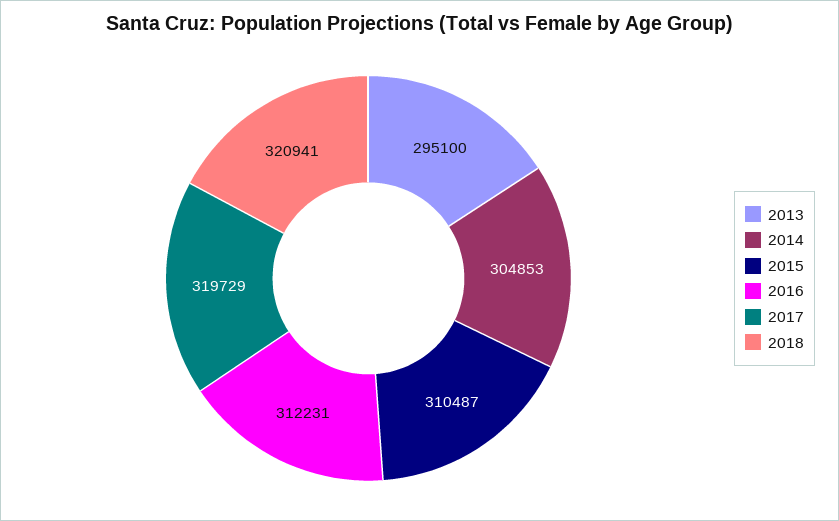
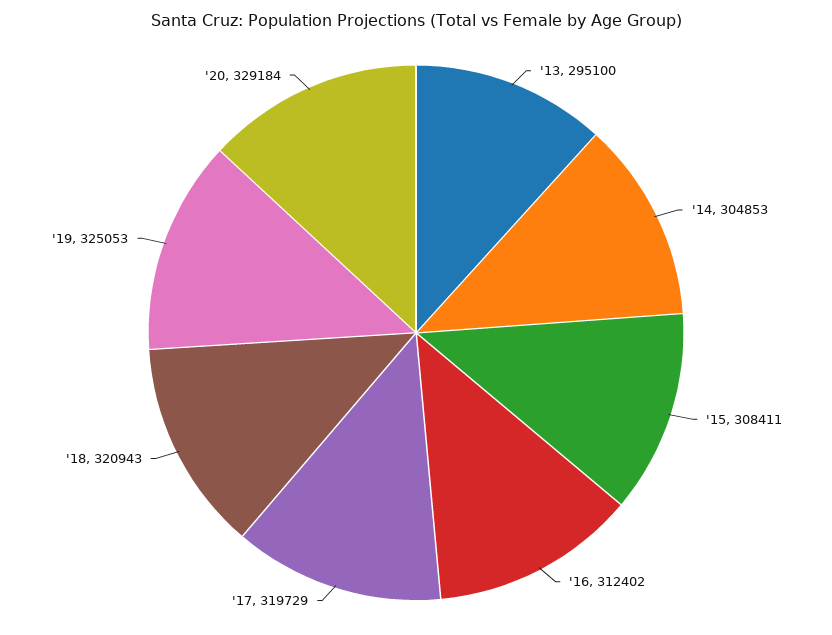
2015: 310487 -> 308411
2016: 312231 -> 312402
2018: 320941 -> 320943
'19: none -> 325053
'20: none -> 329184

